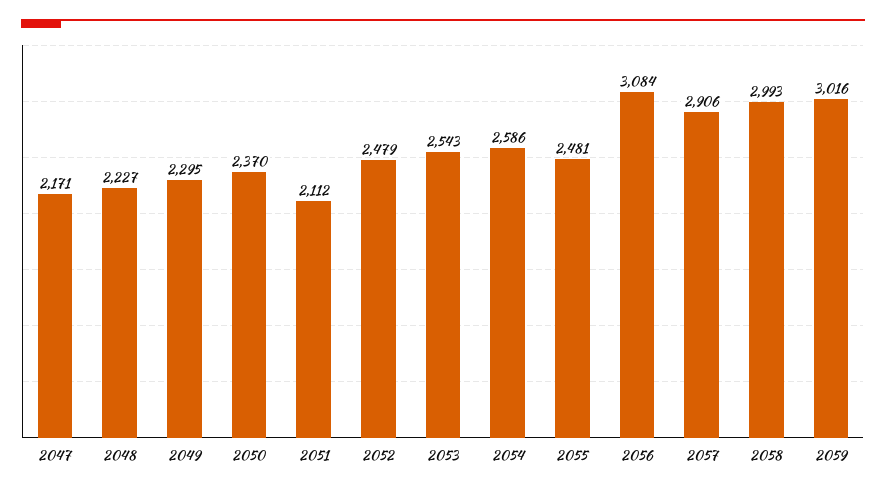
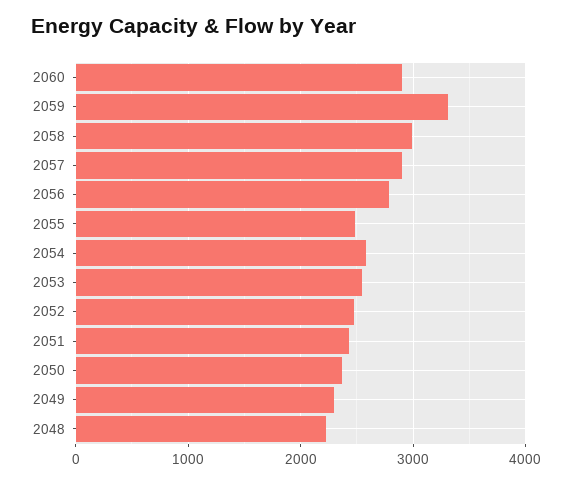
2047: 2171 -> none
2051: 2112 -> 2400
2056: 3084 -> 2800
2059: 3016 -> 3300
2060: none -> 2900

